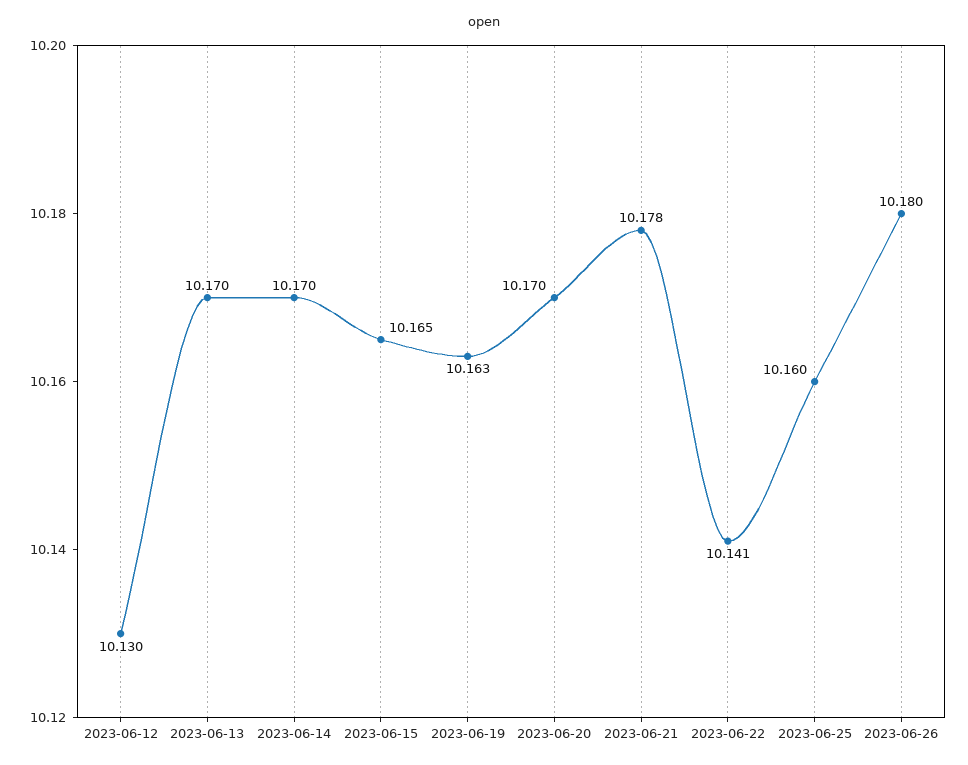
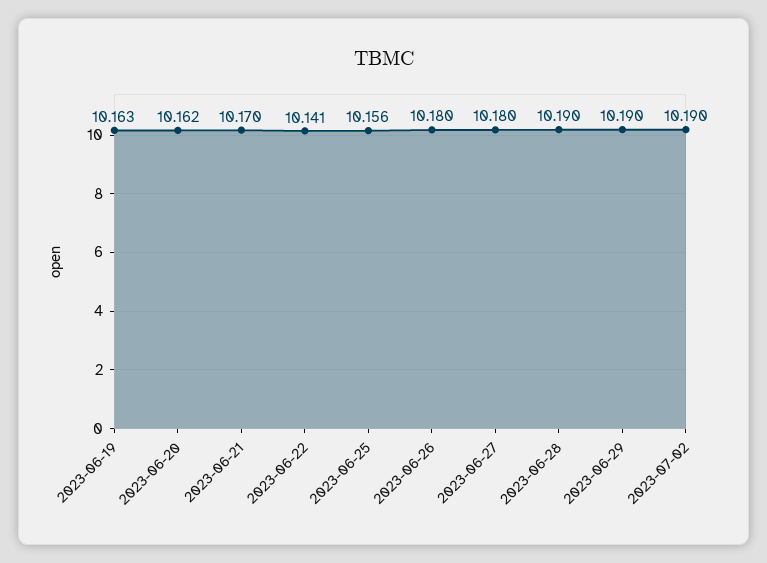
2023-06-12: 10.13 -> none
2023-06-13: 10.17 -> none
2023-06-14: 10.17 -> none
2023-06-15: 10.165 -> none
2023-06-20: 10.17 -> 10.162
2023-06-21: 10.178 -> 10.17
2023-06-25: 10.16 -> 10.156
2023-06-27: none -> 10.18
2023-06-28: none -> 10.19
2023-06-29: none -> 10.19
2023-07-02: none -> 10.19

